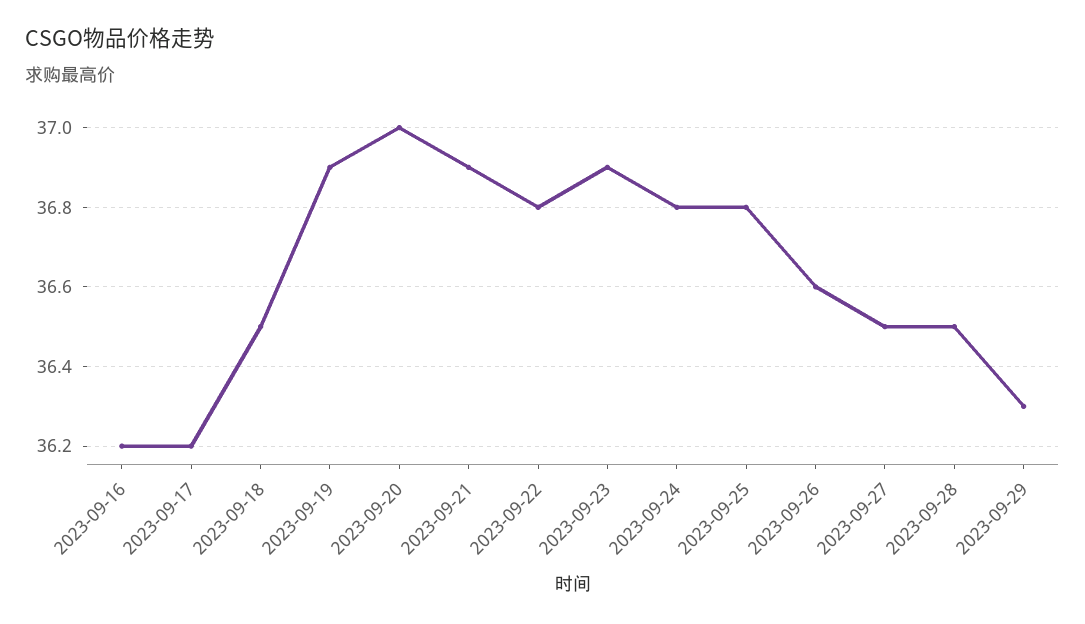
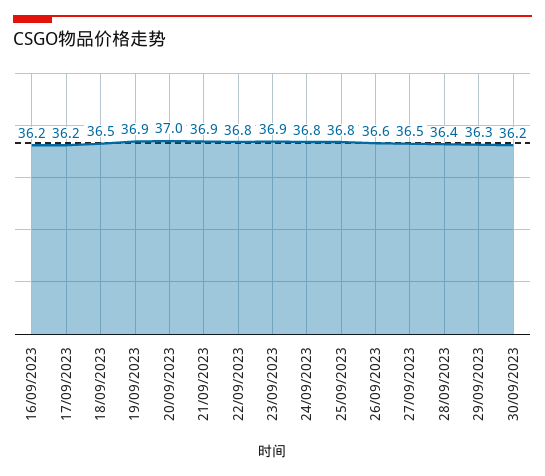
2023-09-28: 36.5 -> 36.4
30/09/2023: none -> 36.2

